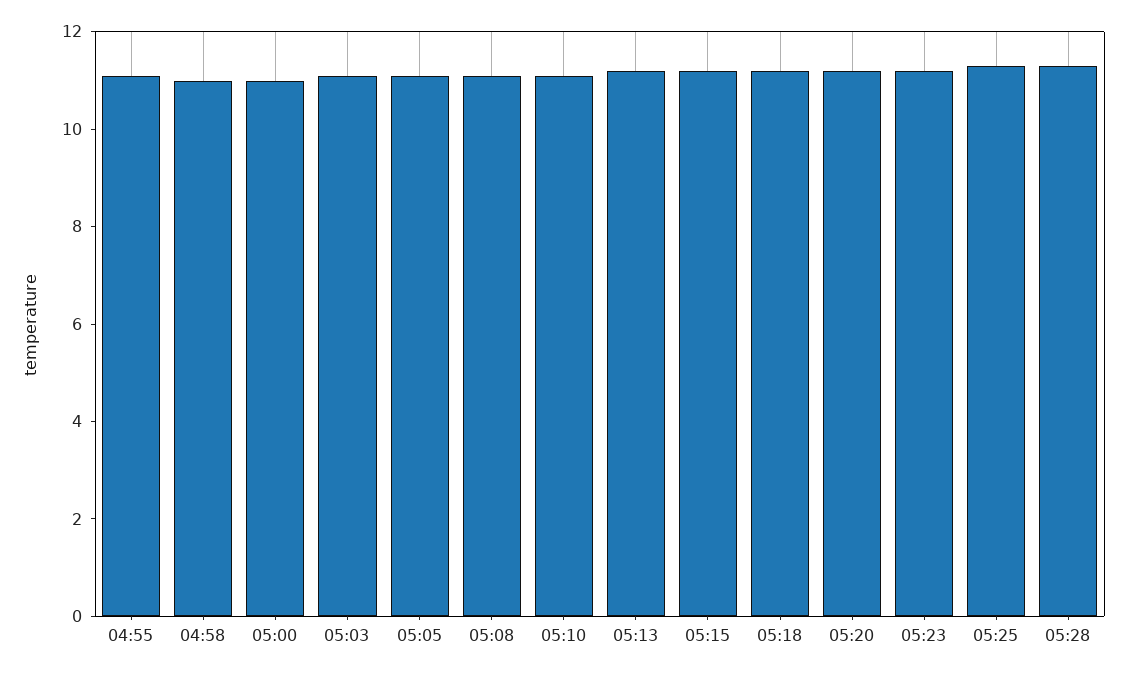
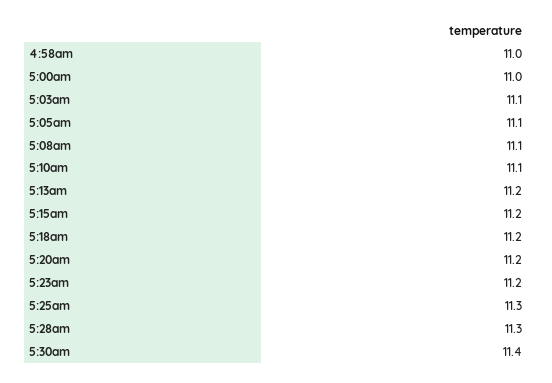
04:55: 11 -> none
5:30am: none -> 11.4

